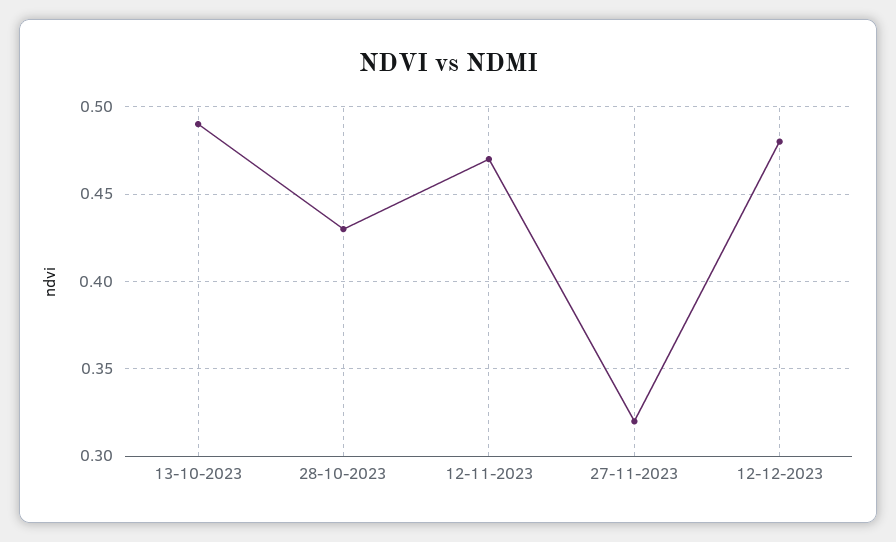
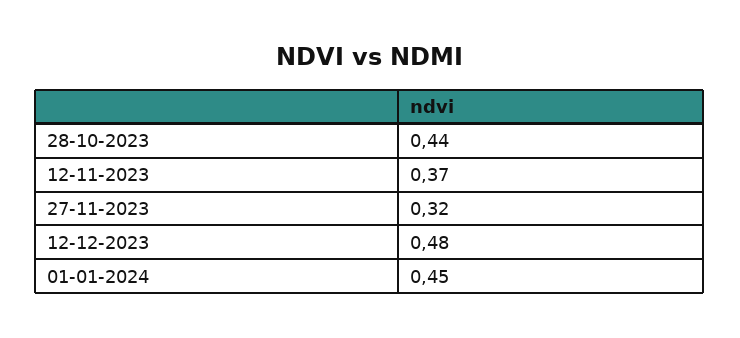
13-10-2023: 0.49 -> none
28-10-2023: 0.43 -> 0.44
12-11-2023: 0.47 -> 0.37
01-01-2024: none -> 0.45

